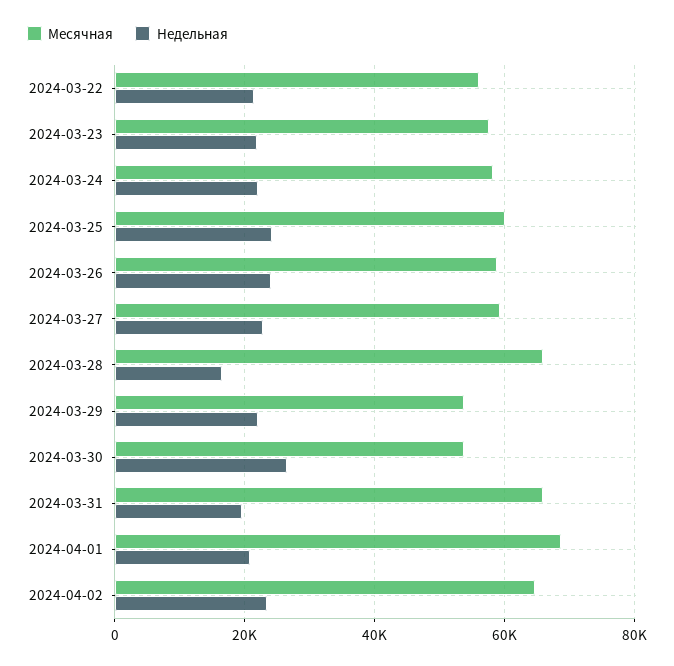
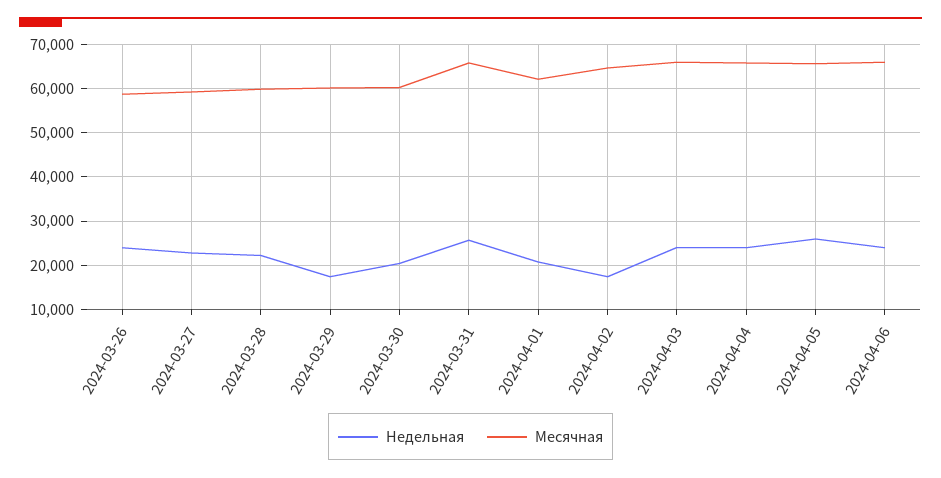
Месячная, 2024-03-22: 56000 -> none
Недельная, 2024-03-22: 22000 -> none
Месячная, 2024-03-23: 58000 -> none
Недельная, 2024-03-23: 22000 -> none
Месячная, 2024-03-24: 58000 -> none
Недельная, 2024-03-24: 22000 -> none
Месячная, 2024-03-25: 60000 -> none
Недельная, 2024-03-25: 24000 -> none
Месячная, 2024-03-28: 66000 -> 60000
Недельная, 2024-03-28: 16000 -> 22000
Месячная, 2024-03-29: 54000 -> 60000
Недельная, 2024-03-29: 22000 -> 18000
Месячная, 2024-03-30: 54000 -> 60000
Недельная, 2024-03-30: 26000 -> 20000
Недельная, 2024-03-31: 20000 -> 26000
Месячная, 2024-04-01: 68000 -> 62000
Недельная, 2024-04-02: 24000 -> 18000
Недельная, 2024-04-03: none -> 24000
Месячная, 2024-04-03: none -> 66000
Недельная, 2024-04-04: none -> 24000
Месячная, 2024-04-04: none -> 66000
Недельная, 2024-04-05: none -> 26000
Месячная, 2024-04-05: none -> 66000
Недельная, 2024-04-06: none -> 24000
Месячная, 2024-04-06: none -> 66000

